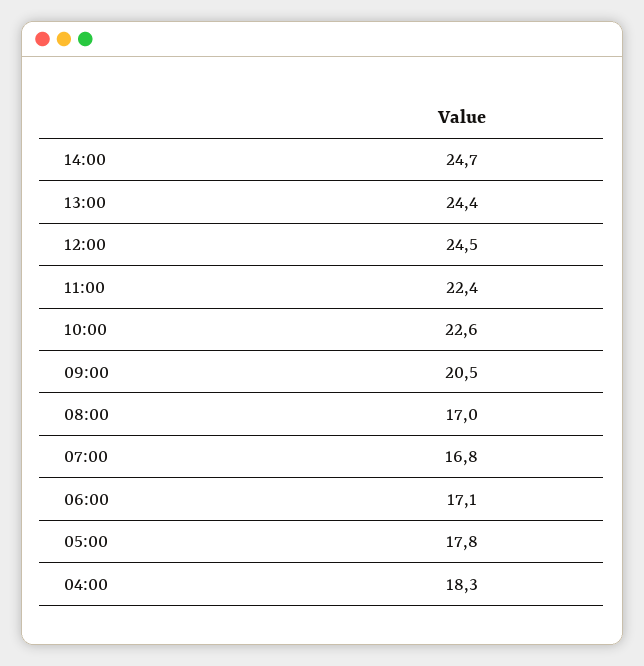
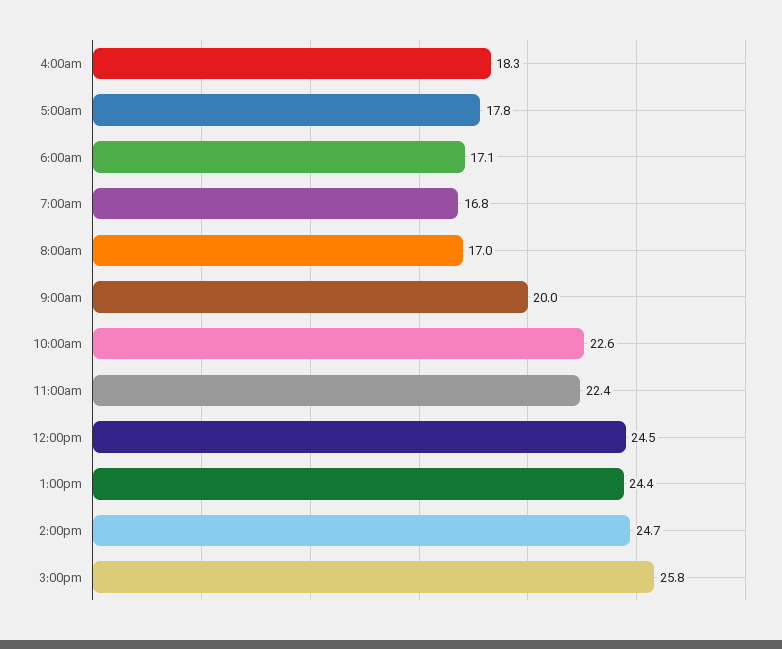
09:00: 20.5 -> 20
3:00pm: none -> 25.8

